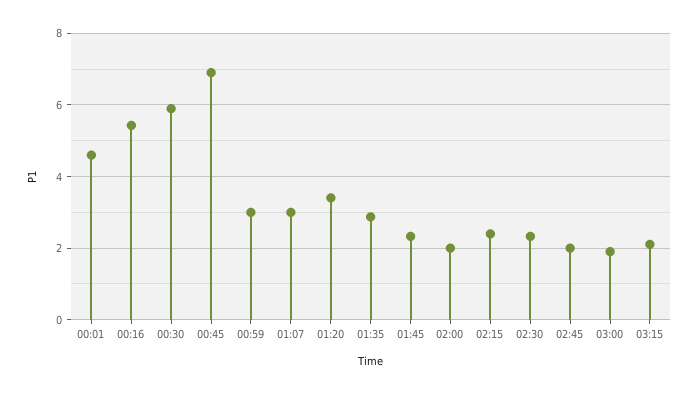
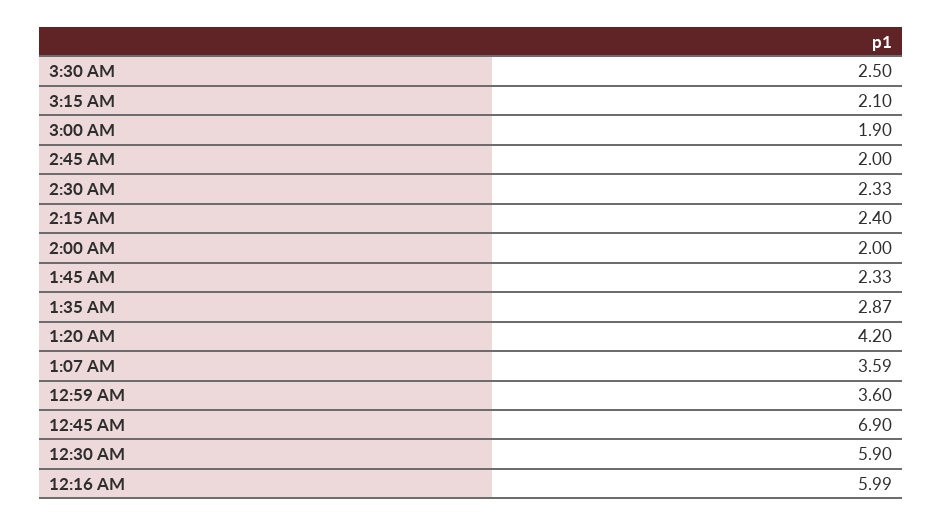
00:01: 4.6 -> none
00:16: 5.4 -> 5.99
00:59: 3 -> 3.6
01:07: 3 -> 3.59
01:20: 3.4 -> 4.2
3:30 AM: none -> 2.5

